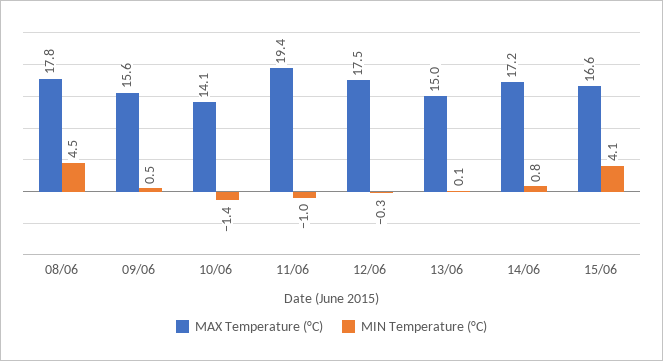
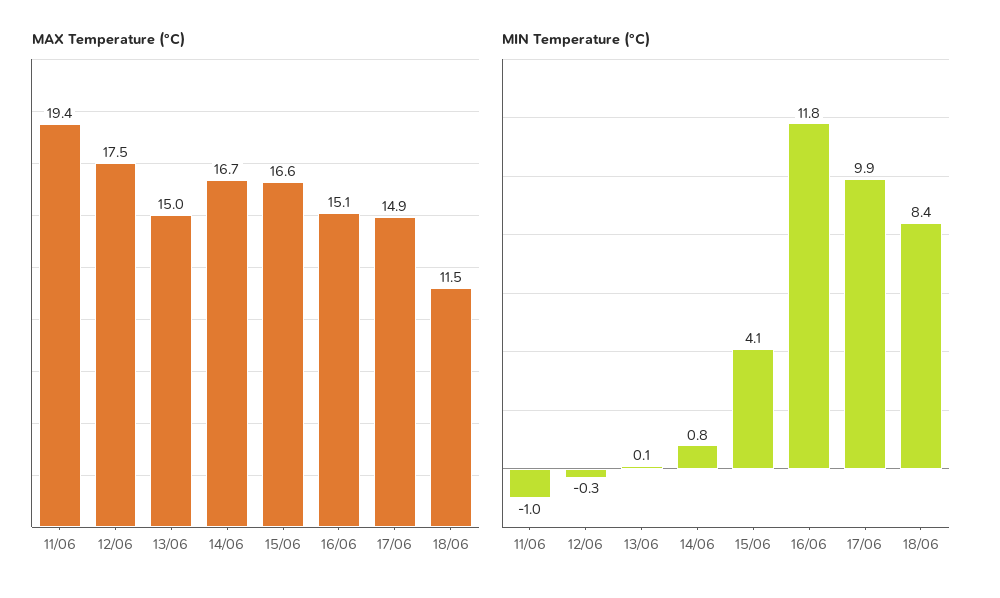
MAX Temperature (°C), 08/06: 17.8 -> none
MIN Temperature (°C), 08/06: 4.5 -> none
MAX Temperature (°C), 09/06: 15.6 -> none
MIN Temperature (°C), 09/06: 0.5 -> none
MAX Temperature (°C), 10/06: 14.1 -> none
MIN Temperature (°C), 10/06: -1.4 -> none
MAX Temperature (°C), 14/06: 17.2 -> 16.7
MAX Temperature (°C), 16/06: none -> 15.1
MAX Temperature (°C), 17/06: none -> 14.9
MAX Temperature (°C), 18/06: none -> 11.5
MIN Temperature (°C), 16/06: none -> 11.8
MIN Temperature (°C), 17/06: none -> 9.9
MIN Temperature (°C), 18/06: none -> 8.4

